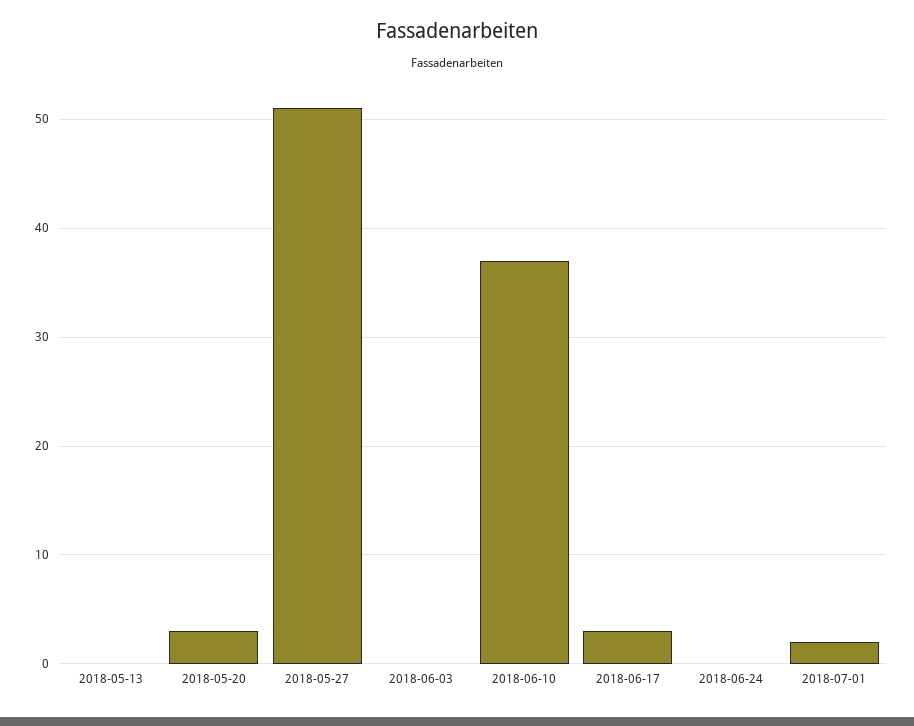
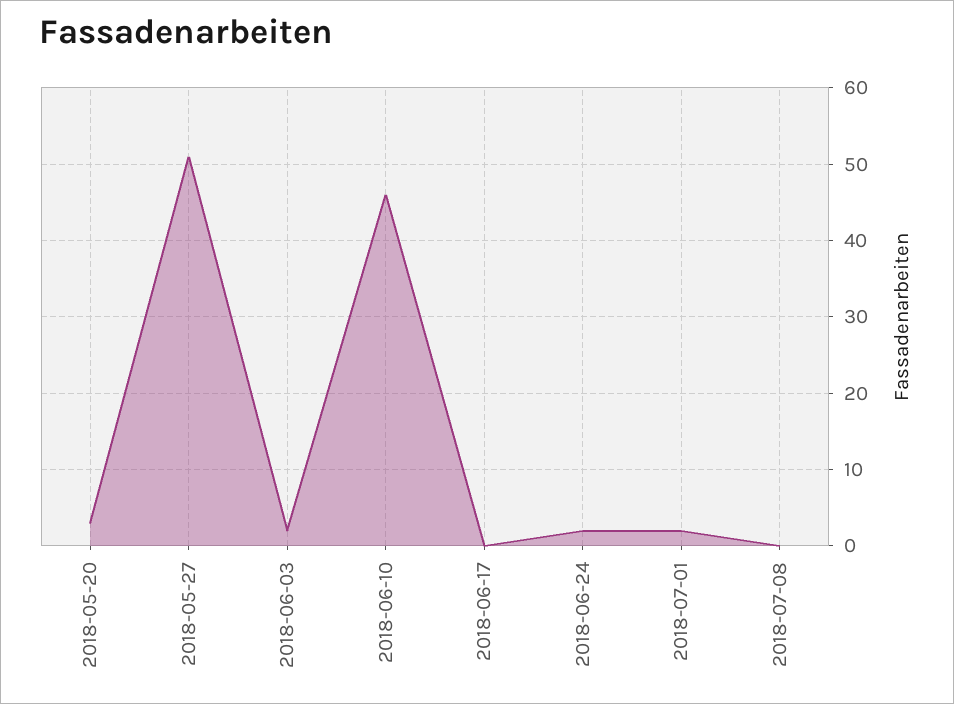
2018-05-13: 0 -> none
2018-06-03: 0 -> 2
2018-06-10: 37 -> 46
2018-06-17: 3 -> 0
2018-06-24: 0 -> 2
2018-07-08: none -> 0

